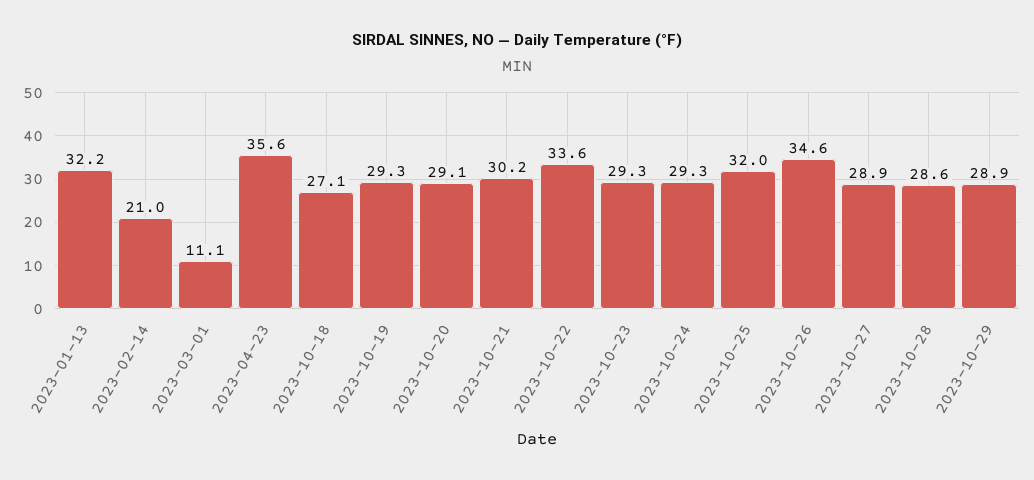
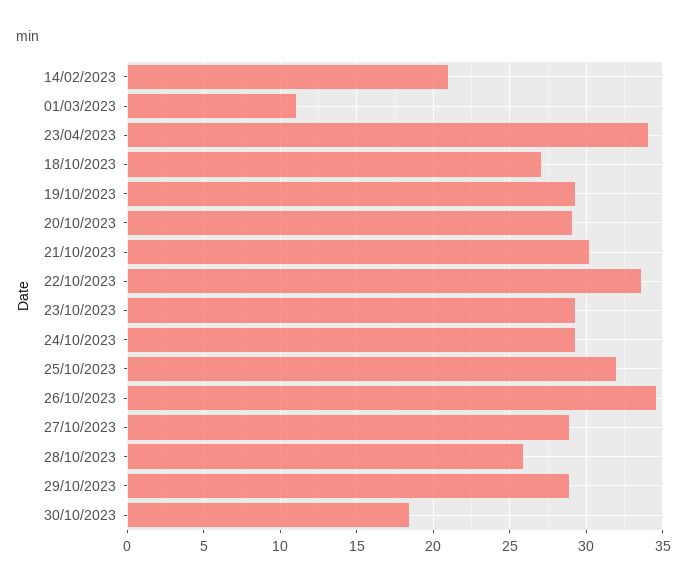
2023-01-13: 32.2 -> none
2023-04-23: 35.6 -> 34
2023-10-28: 28.6 -> 26
30/10/2023: none -> 18.5

